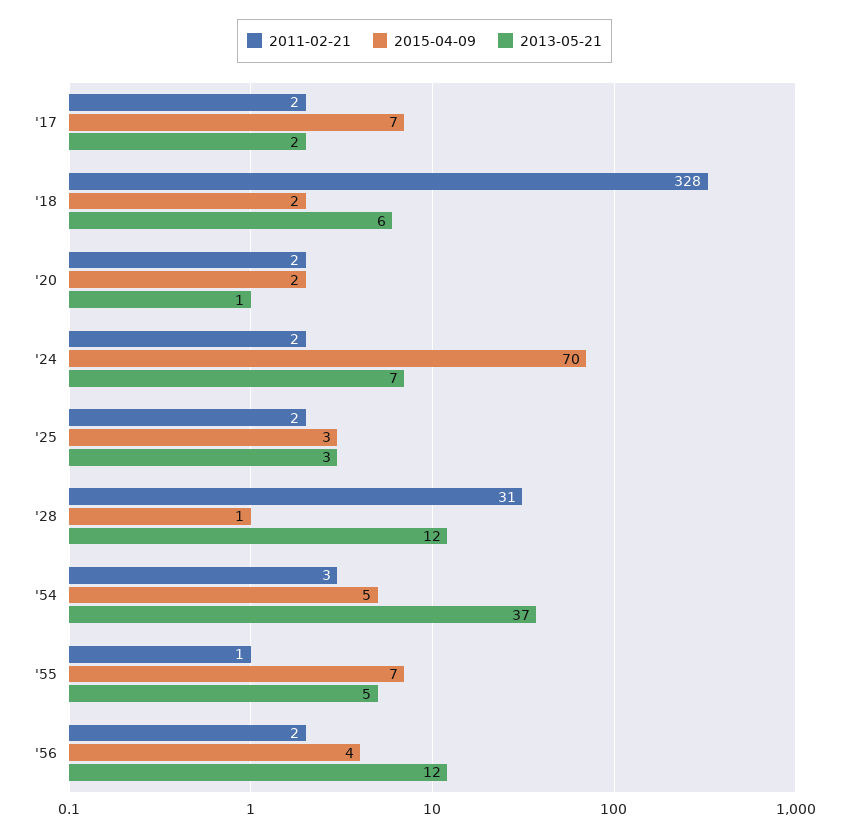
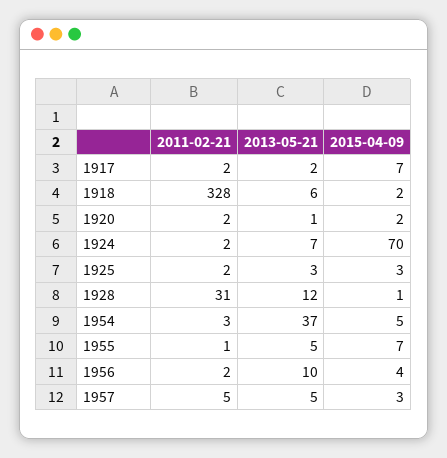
2013-05-21, '56: 12 -> 10
2011-02-21, 1957: none -> 5
2013-05-21, 1957: none -> 5
2015-04-09, 1957: none -> 3

